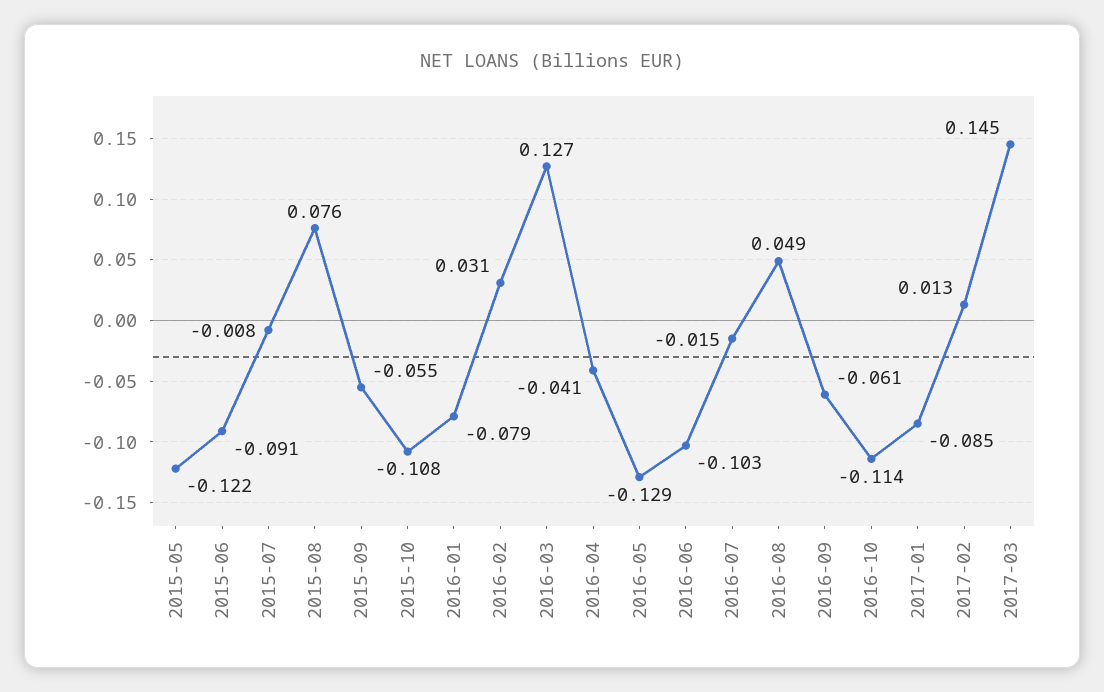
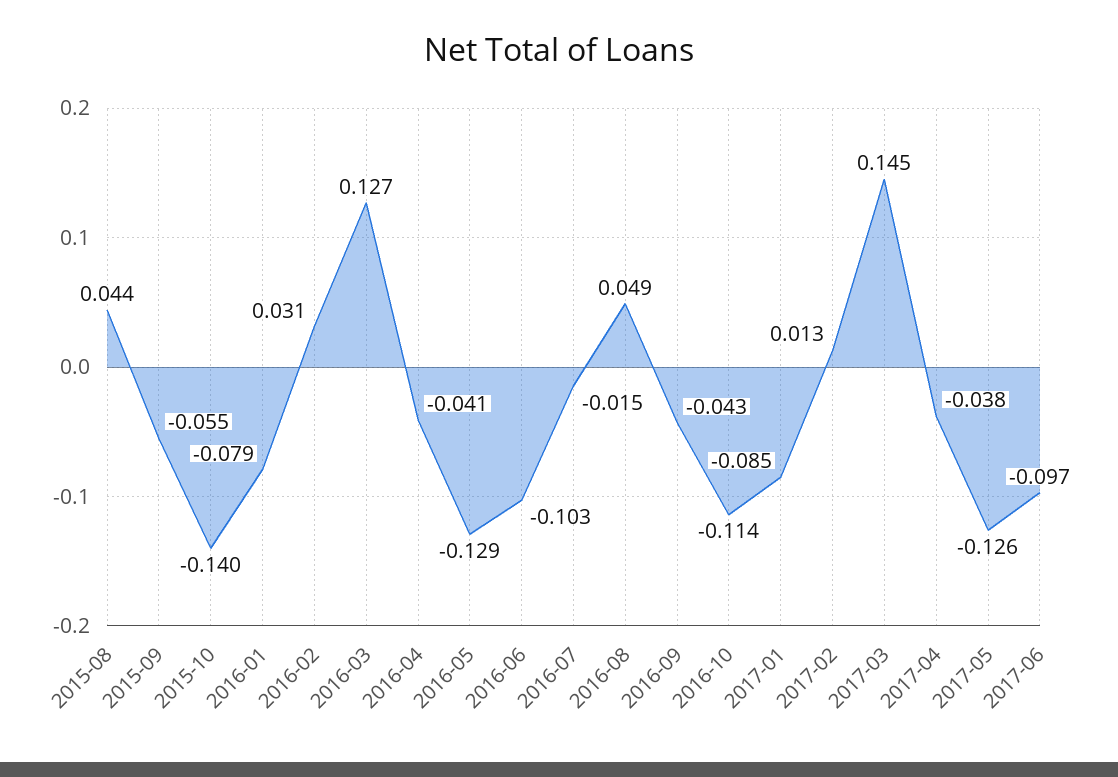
2015-05: -0.122 -> none
2015-06: -0.091 -> none
2015-07: -0.008 -> none
2015-08: 0.076 -> 0.044
2015-10: -0.108 -> -0.14
2016-09: -0.061 -> -0.043
2017-04: none -> -0.038
2017-05: none -> -0.126
2017-06: none -> -0.097

